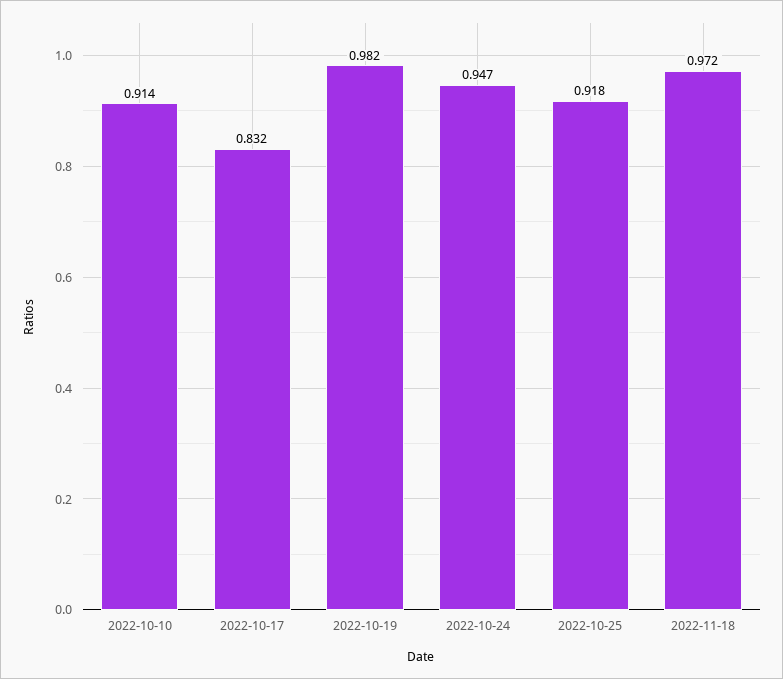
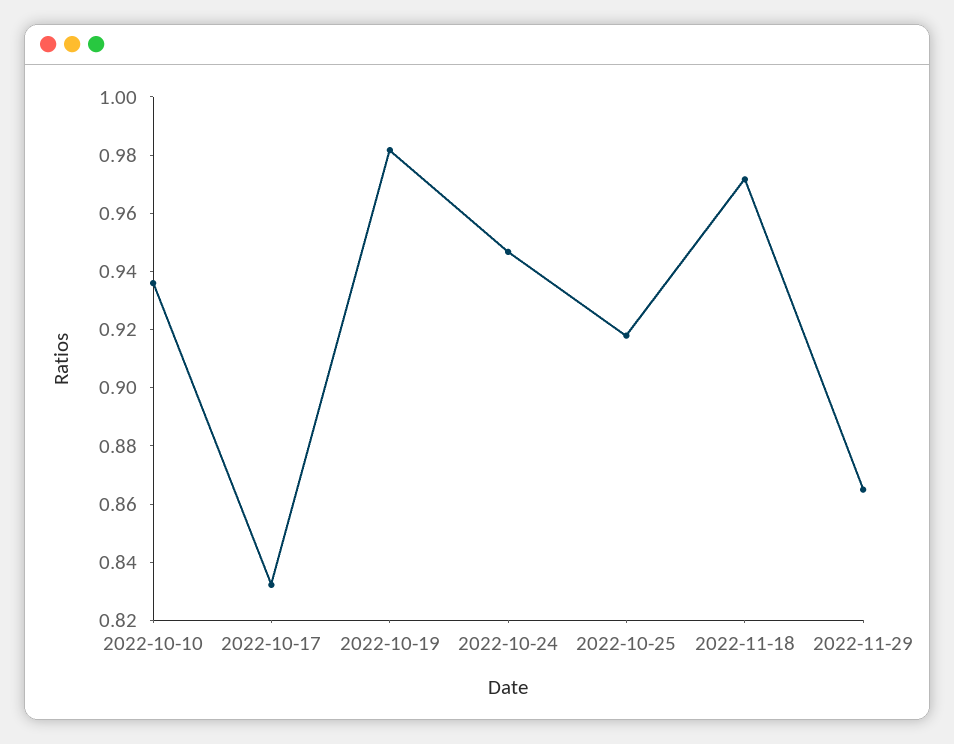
2022-10-10: 0.914 -> 0.935
2022-11-29: none -> 0.865

